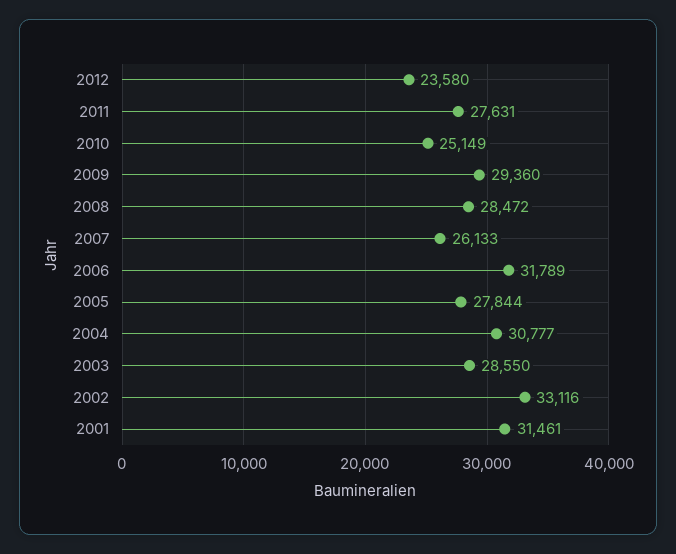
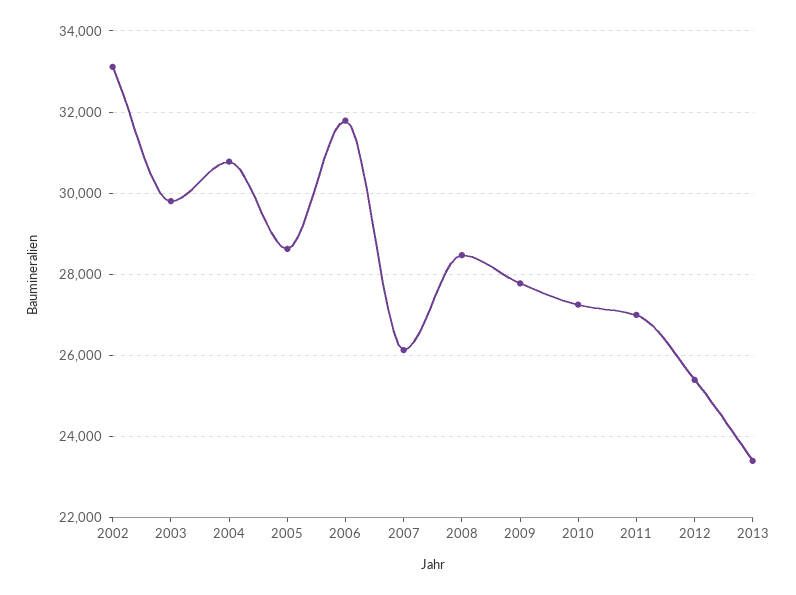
2012: 23580 -> 25400
2011: 27631 -> 27000
2010: 25149 -> 27200
2009: 29360 -> 27800
2005: 27844 -> 28600
2003: 28550 -> 29800
2001: 31461 -> none
2013: none -> 23400

